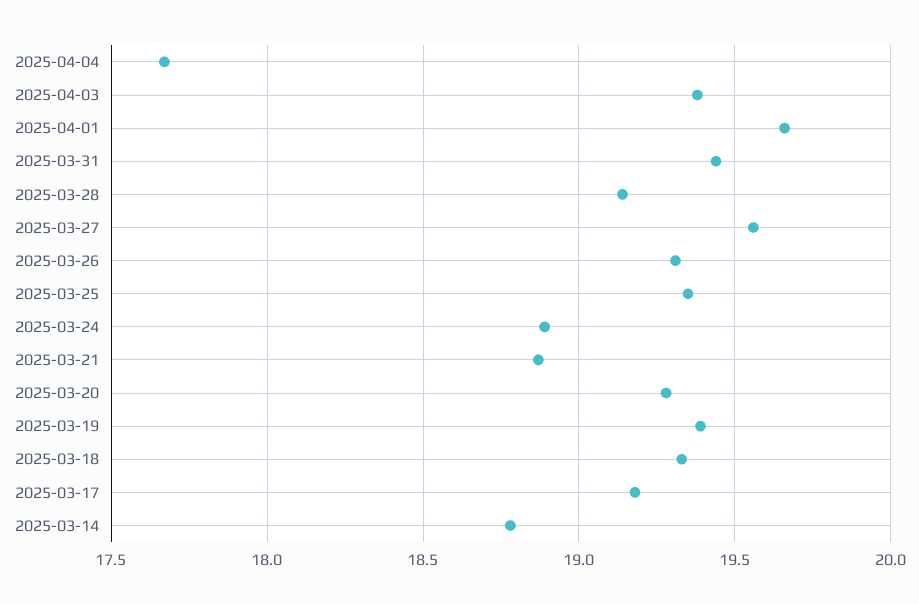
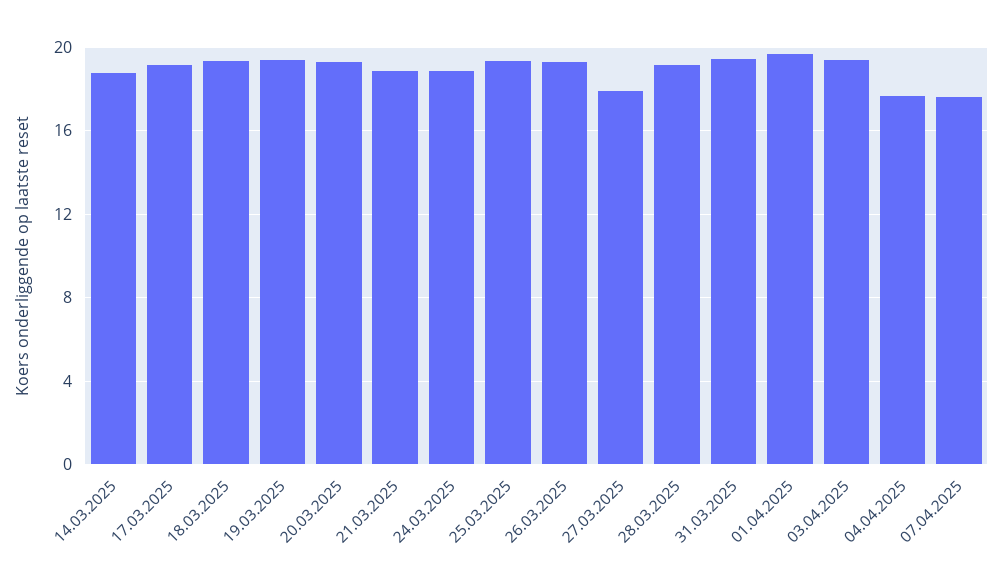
2025-03-27: 19.55 -> 18
07.04.2025: none -> 17.5

